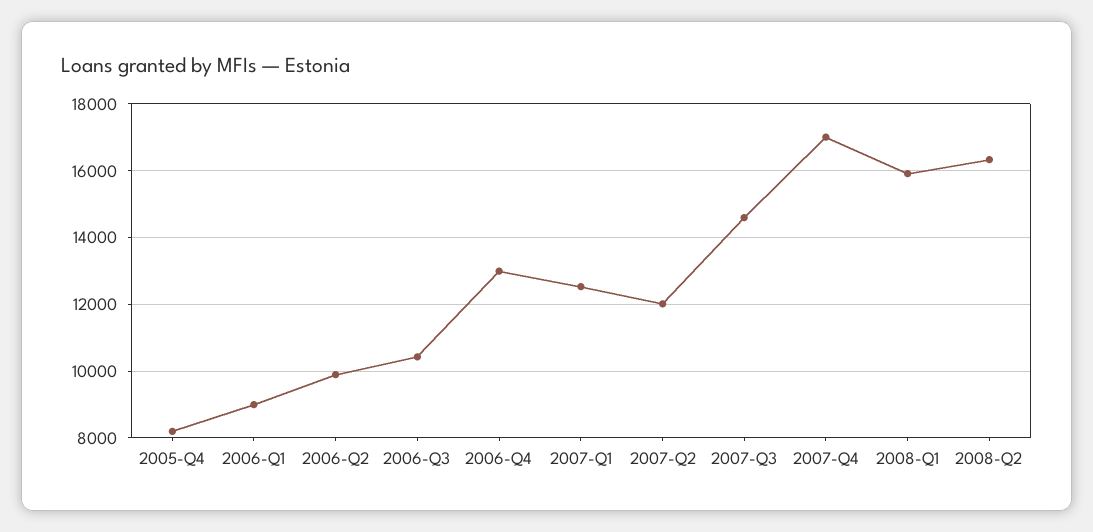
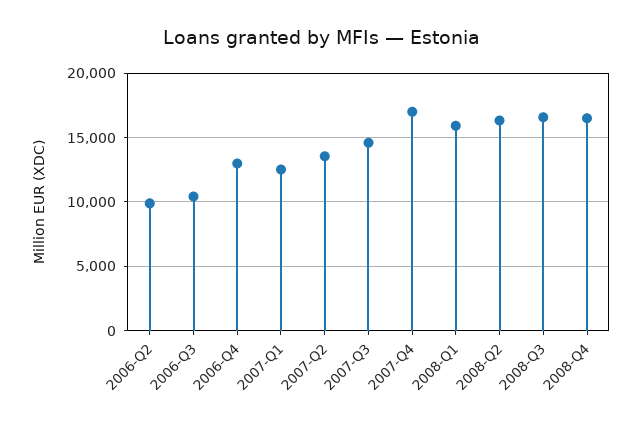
2005-Q4: 8200 -> none
2006-Q1: 9000 -> none
2007-Q2: 12000 -> 13500
2008-Q3: none -> 16500
2008-Q4: none -> 16500

